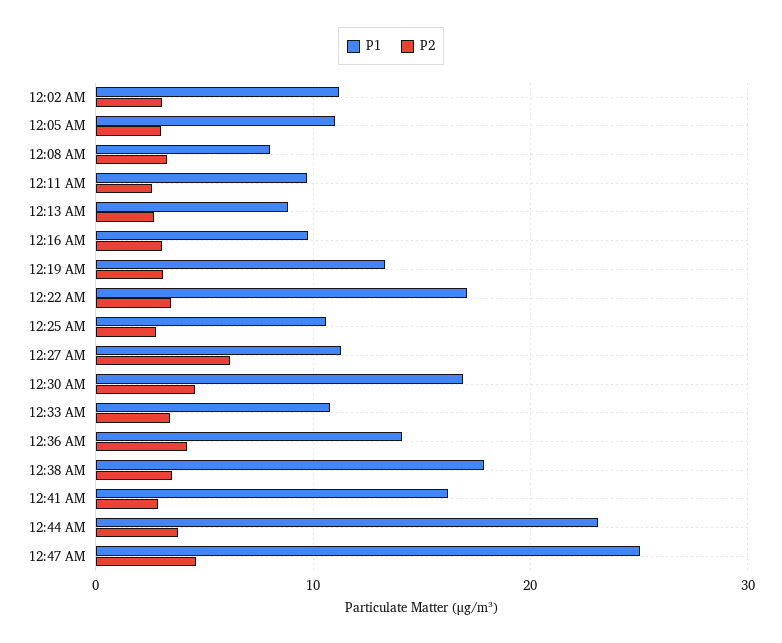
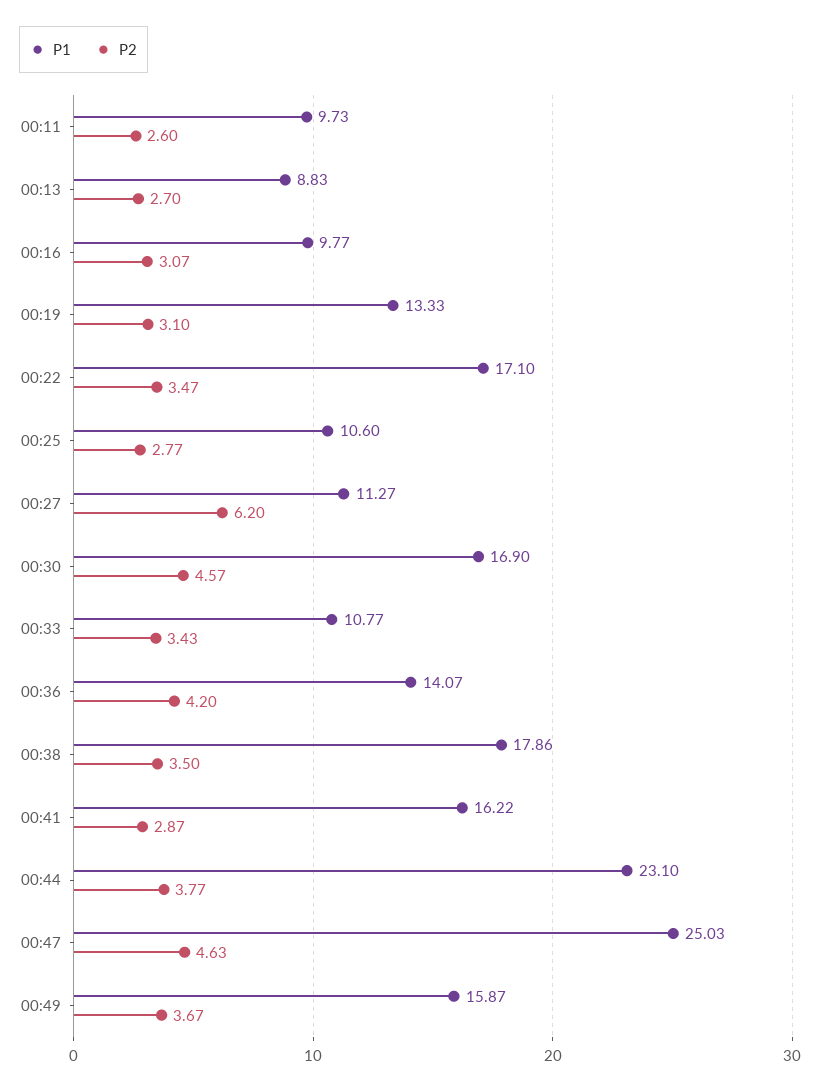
P1, 12:02 AM: 11 -> none
P2, 12:02 AM: 3 -> none
P1, 12:05 AM: 11 -> none
P2, 12:05 AM: 3 -> none
P1, 12:08 AM: 8 -> none
P2, 12:08 AM: 3 -> none
P1, 00:49: none -> 15.87
P2, 00:49: none -> 3.67

